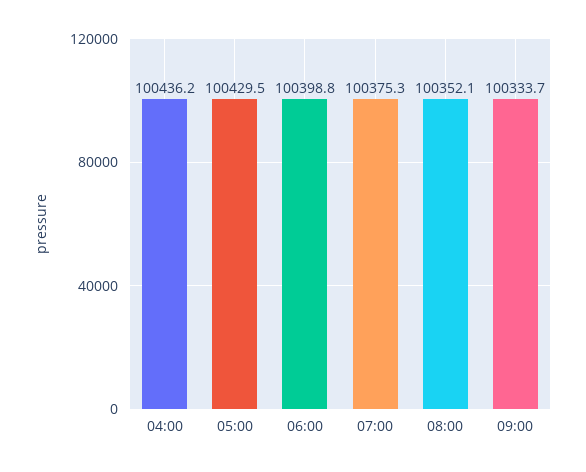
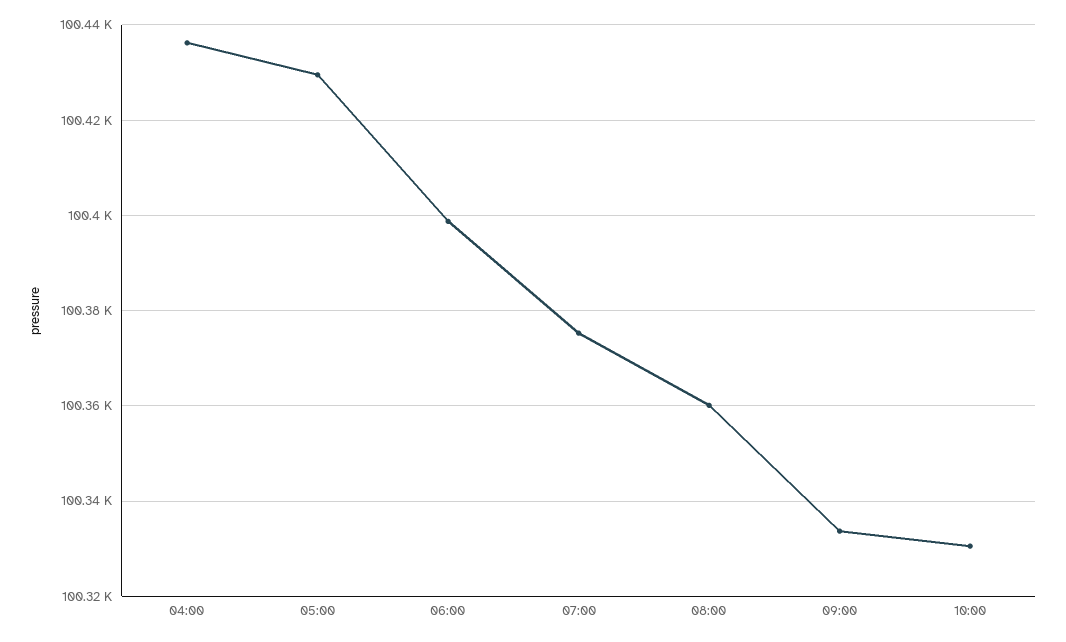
08:00: 100352.1 -> 100360
10:00: none -> 100330

